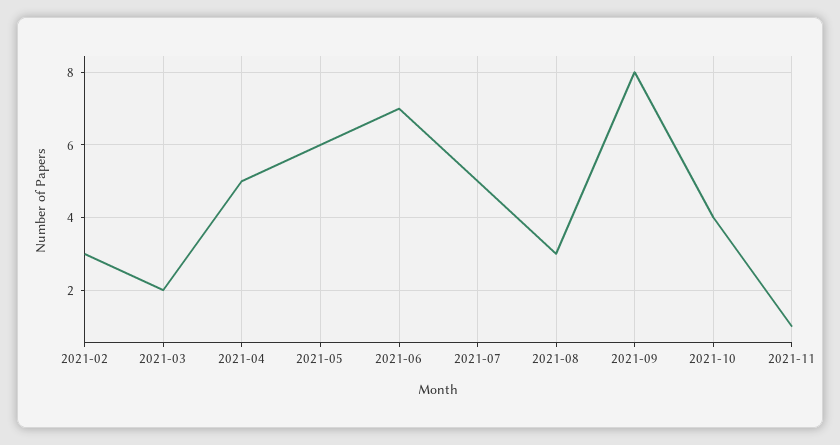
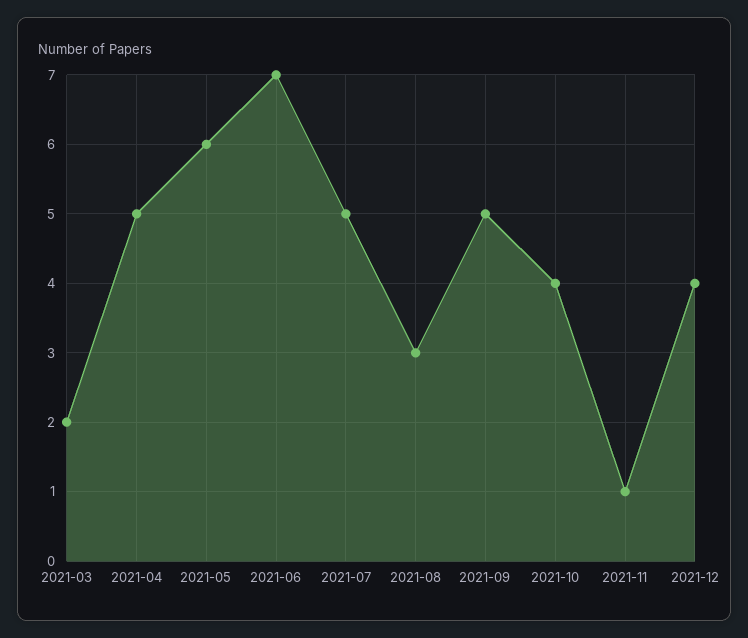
2021-02: 3 -> none
2021-09: 8 -> 5
2021-12: none -> 4

